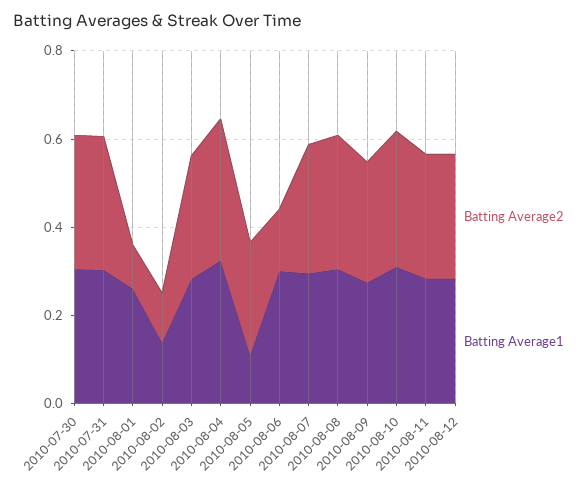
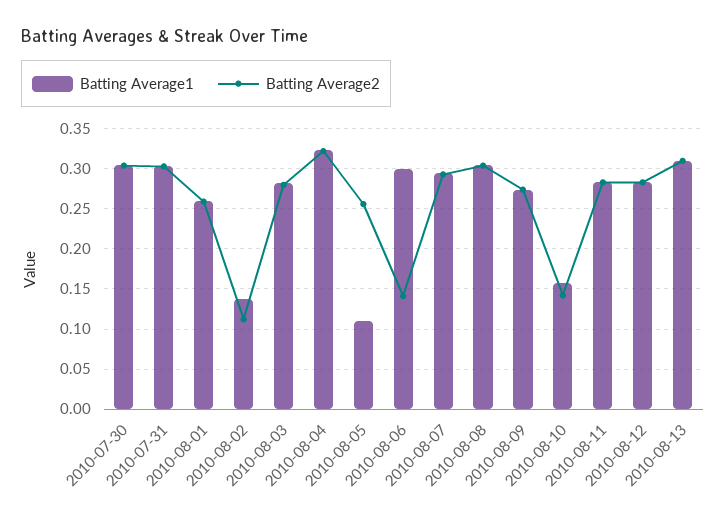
Batting Average2, 2010-08-01: 0.1 -> 0.26
Batting Average2, 2010-08-10: 0.3 -> 0.14
Batting Average1, 2010-08-10: 0.3 -> 0.16
Batting Average1, 2010-08-13: none -> 0.31
Batting Average2, 2010-08-13: none -> 0.31

